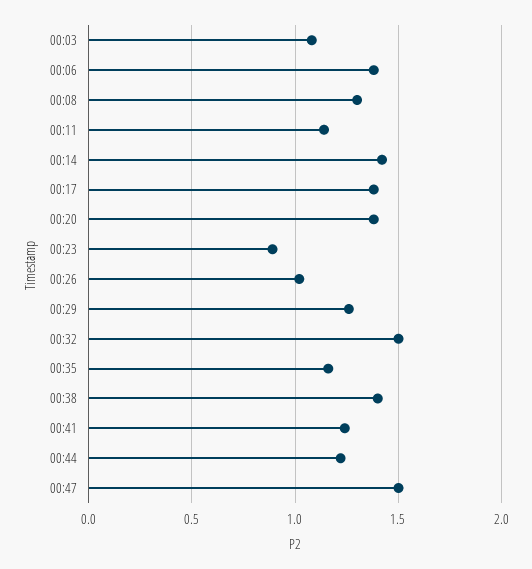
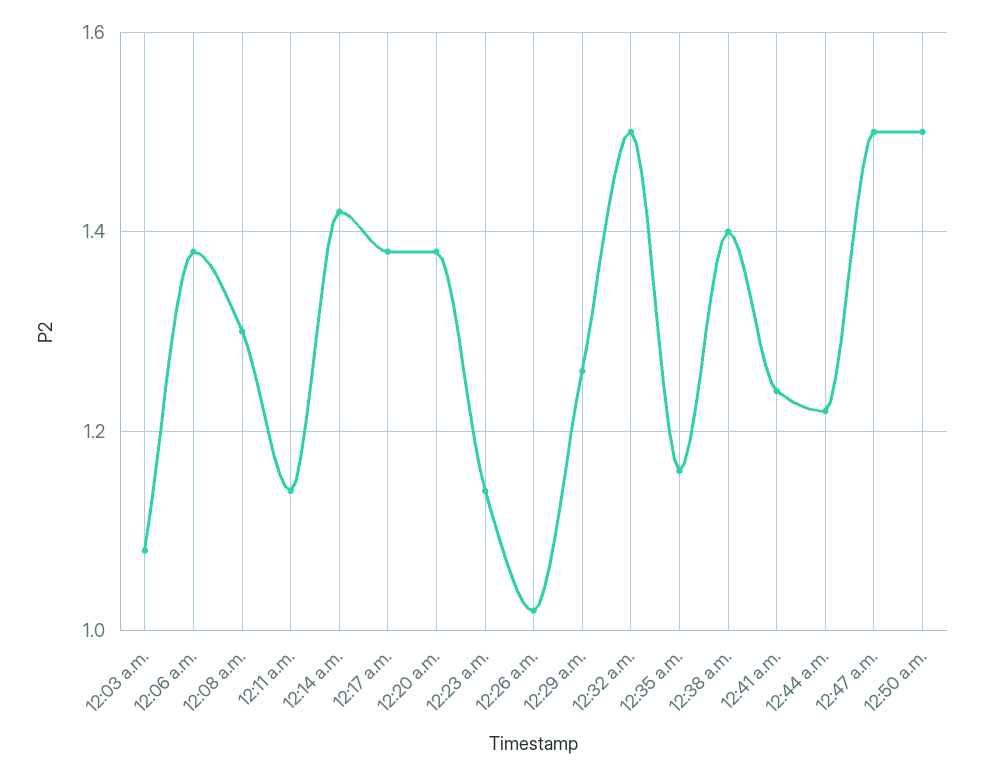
00:23: 0.9 -> 1.15
12:50 a.m.: none -> 1.5

